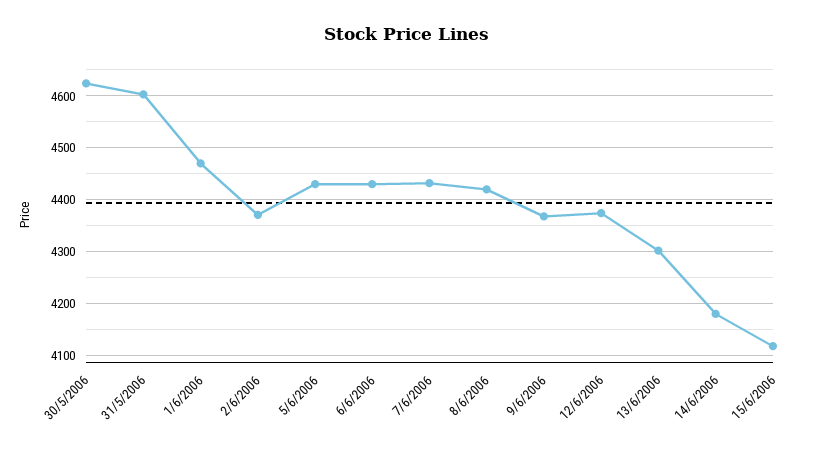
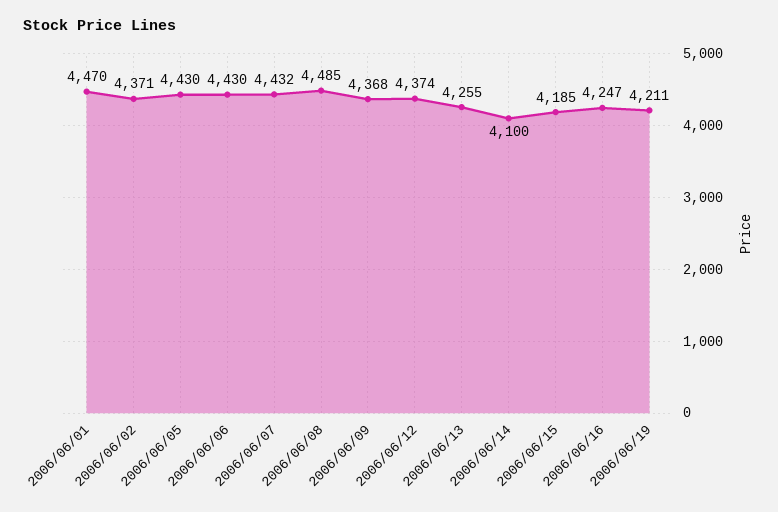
30/5/2006: 4620 -> none
31/5/2006: 4600 -> none
8/6/2006: 4420 -> 4485
13/6/2006: 4300 -> 4255
14/6/2006: 4180 -> 4100
15/6/2006: 4120 -> 4185
2006/06/16: none -> 4247
2006/06/19: none -> 4211

